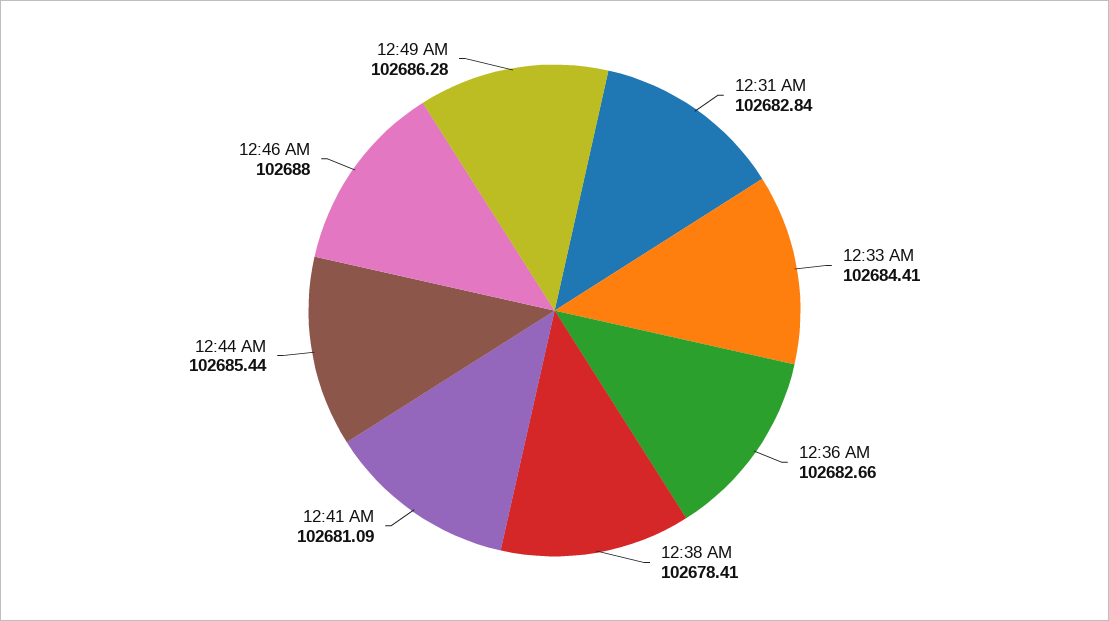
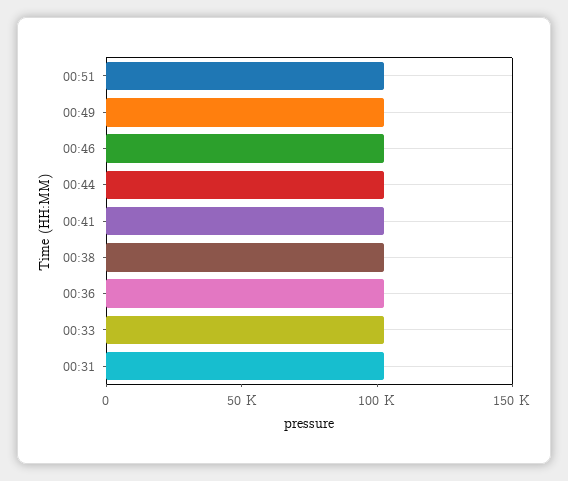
00:51: none -> 100000

